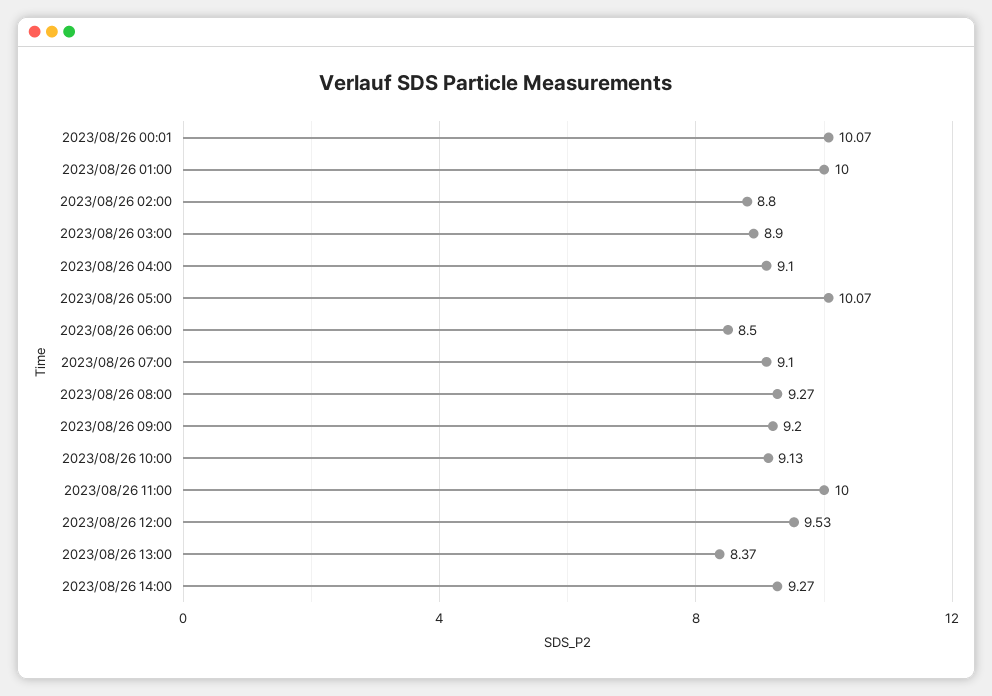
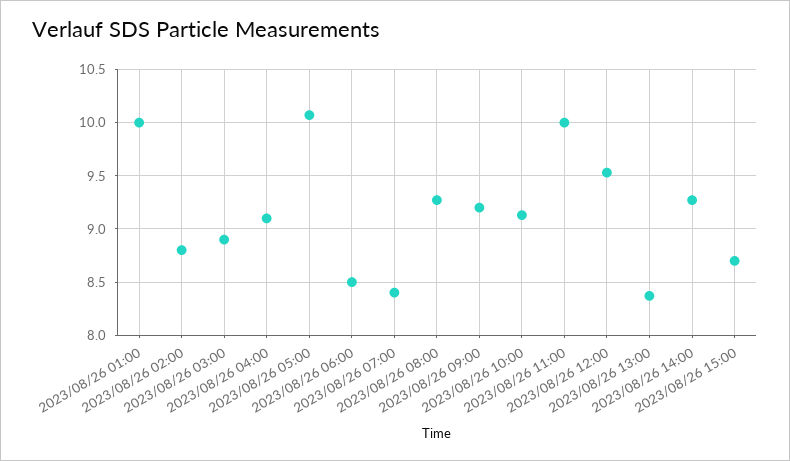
2023/08/26 00:01: 10.07 -> none
2023/08/26 07:00: 9.1 -> 8.4
2023/08/26 15:00: none -> 8.7

